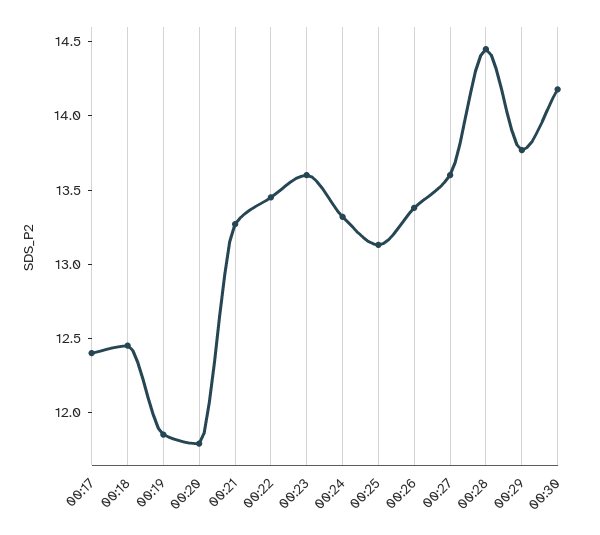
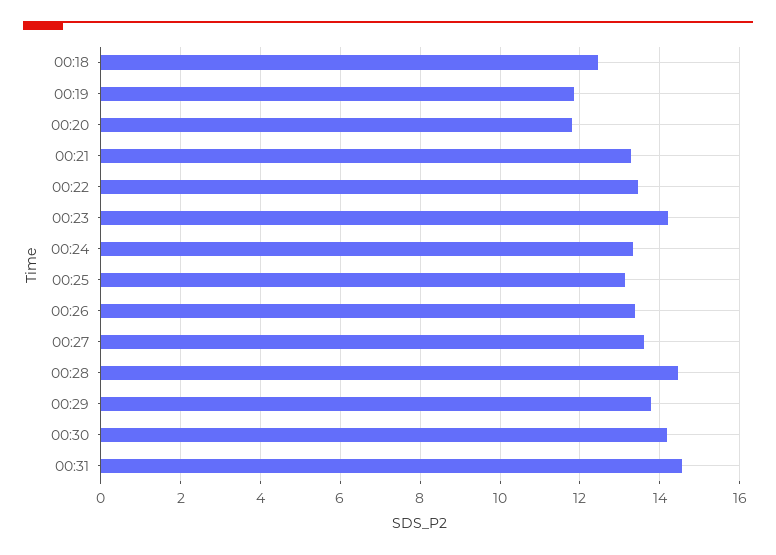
00:17: 12.4 -> none
00:23: 13.6 -> 14.2
00:31: none -> 14.6

